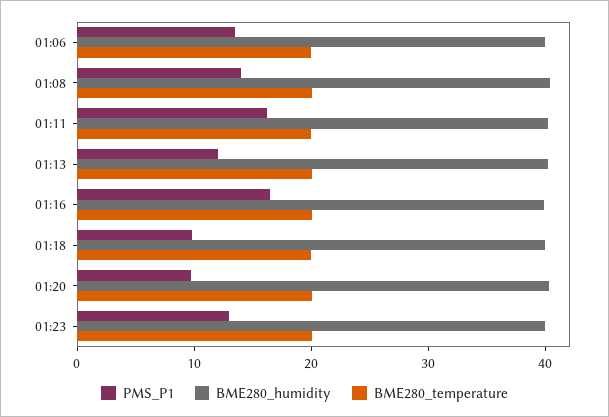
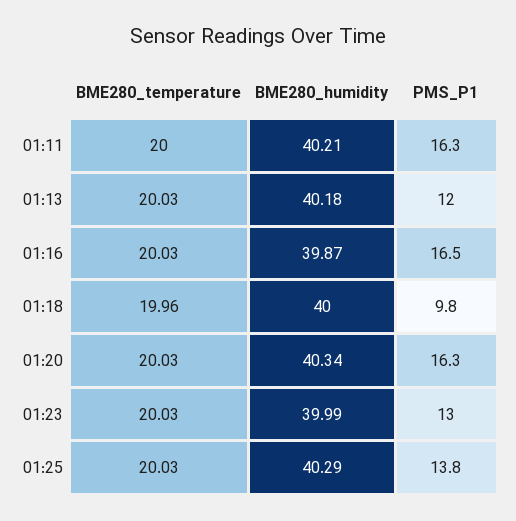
PMS_P1, 01:06: 14 -> none
BME280_humidity, 01:06: 40 -> none
BME280_temperature, 01:06: 20 -> none
PMS_P1, 01:08: 14 -> none
BME280_humidity, 01:08: 40 -> none
BME280_temperature, 01:08: 20 -> none
PMS_P1, 01:20: 10 -> 16.3
BME280_temperature, 01:25: none -> 20.03
BME280_humidity, 01:25: none -> 40.29
PMS_P1, 01:25: none -> 13.8

